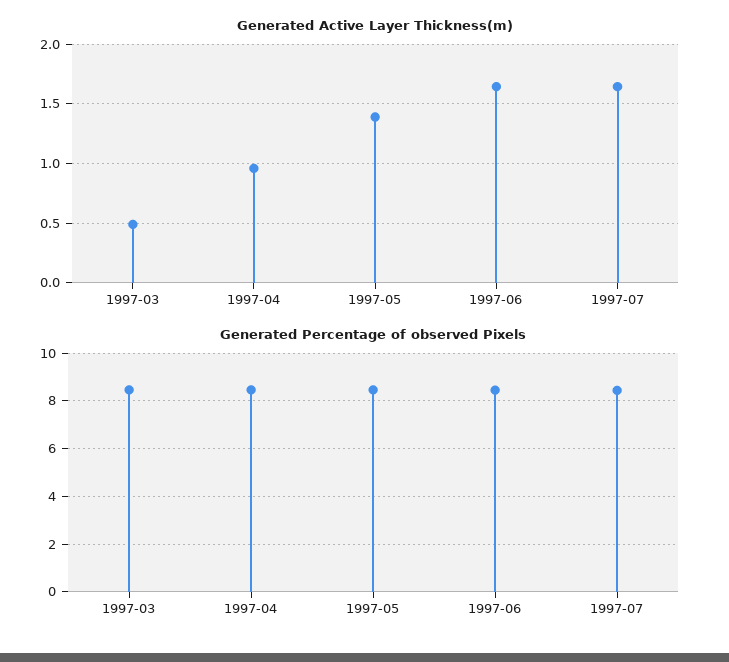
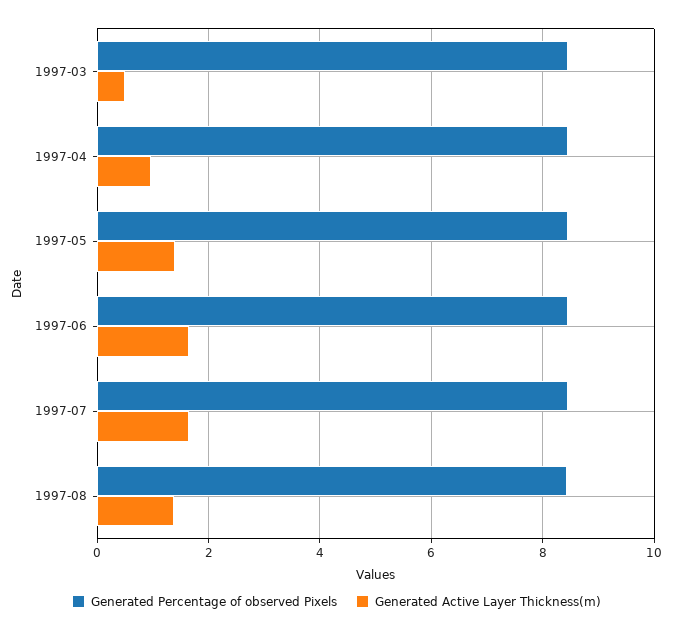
Generated Percentage of observed Pixels, 1997-08: none -> 8.4
Generated Active Layer Thickness(m), 1997-08: none -> 1.4

